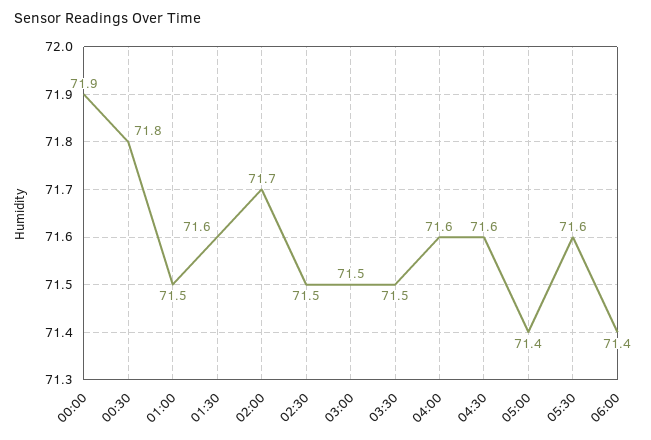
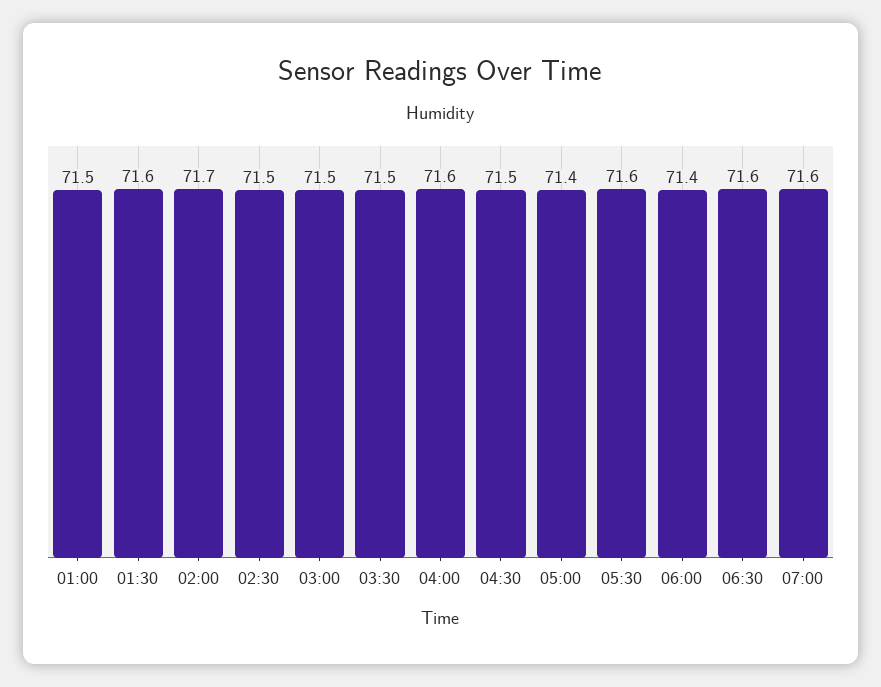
00:00: 71.9 -> none
00:30: 71.8 -> none
04:30: 71.6 -> 71.5
06:30: none -> 71.6
07:00: none -> 71.6

